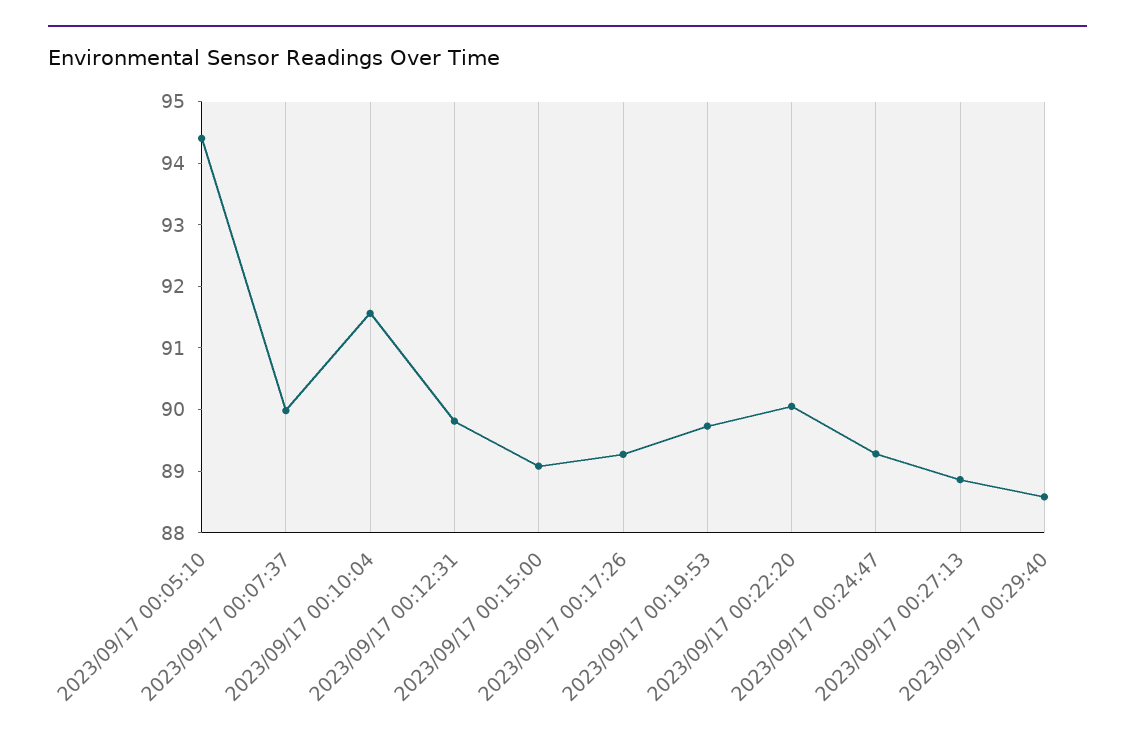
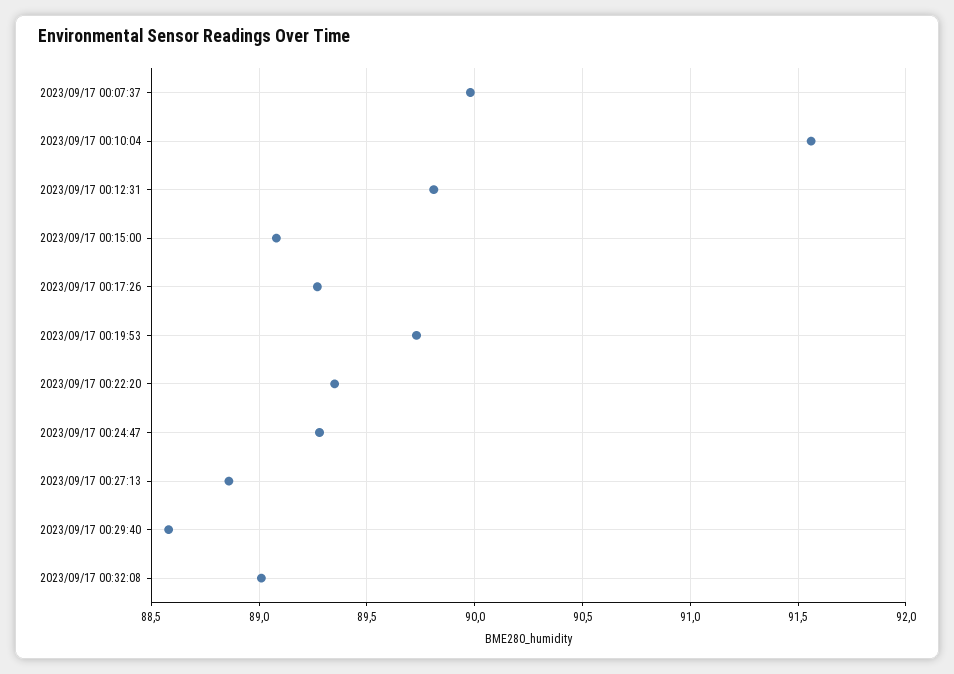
2023/09/17 00:05:10: 94.4 -> none
2023/09/17 00:22:20: 90 -> 89.35
2023/09/17 00:32:08: none -> 89

